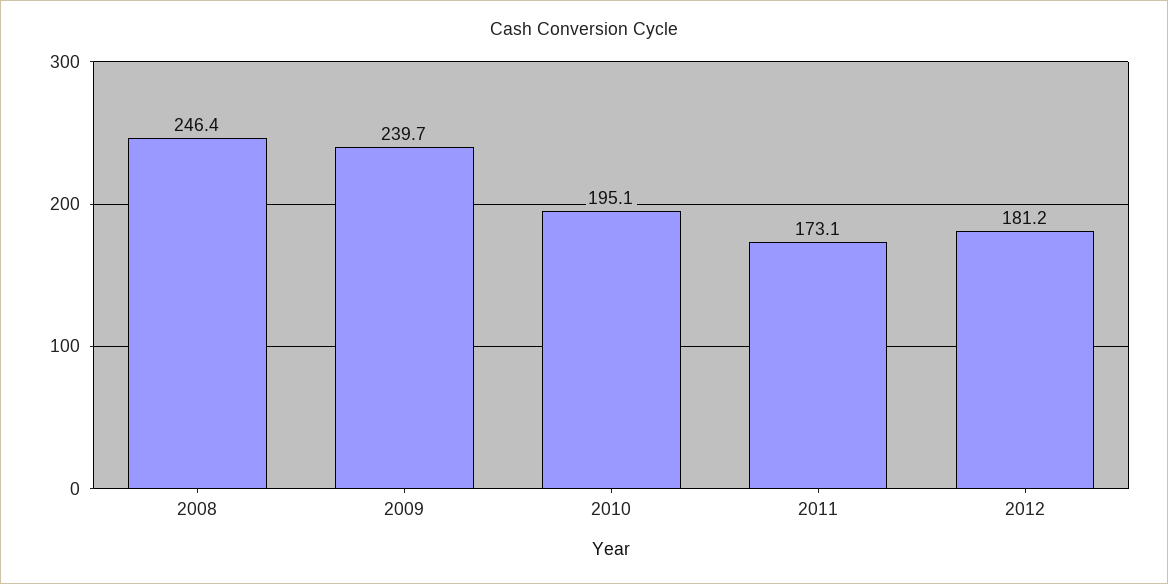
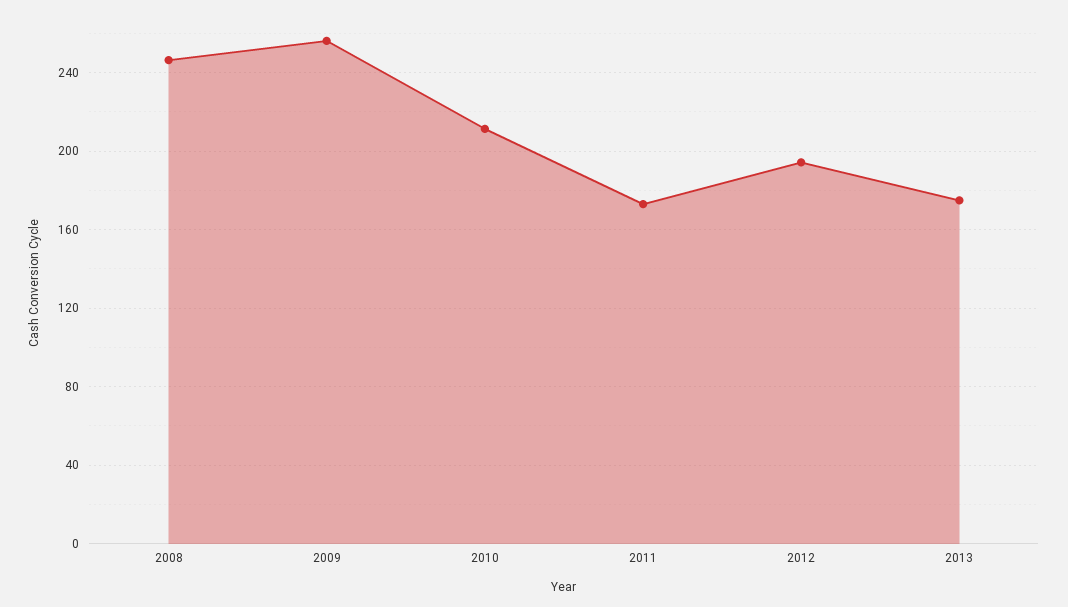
2009: 239.7 -> 255
2010: 195.1 -> 210
2012: 181.2 -> 195
2013: none -> 175

